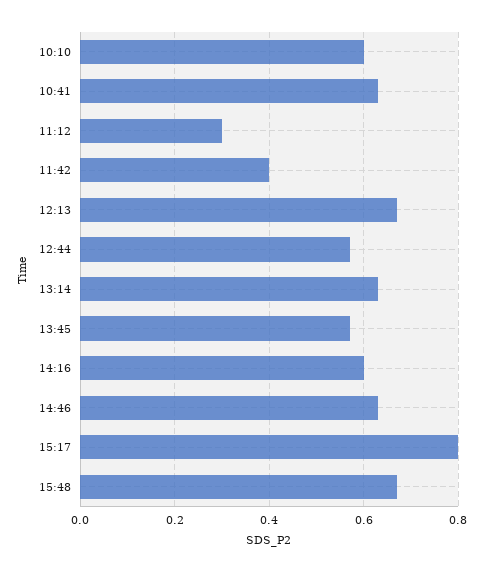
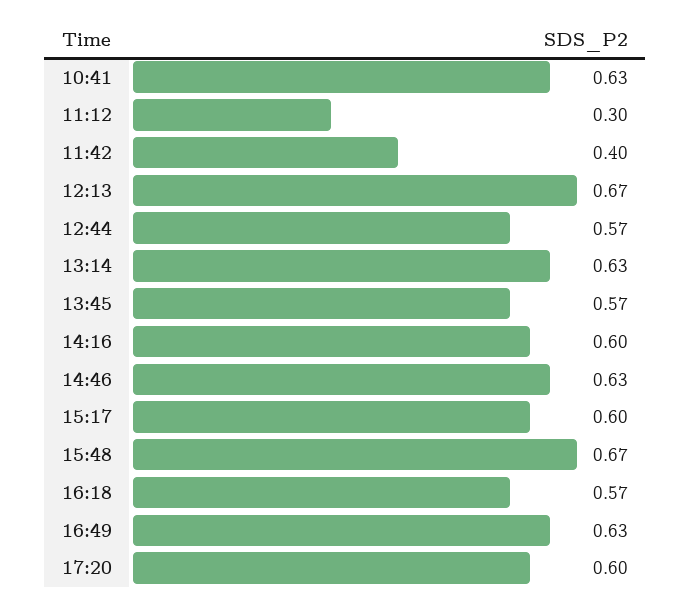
10:10: 0.6 -> none
15:17: 0.8 -> 0.6
16:18: none -> 0.57
16:49: none -> 0.63
17:20: none -> 0.6

